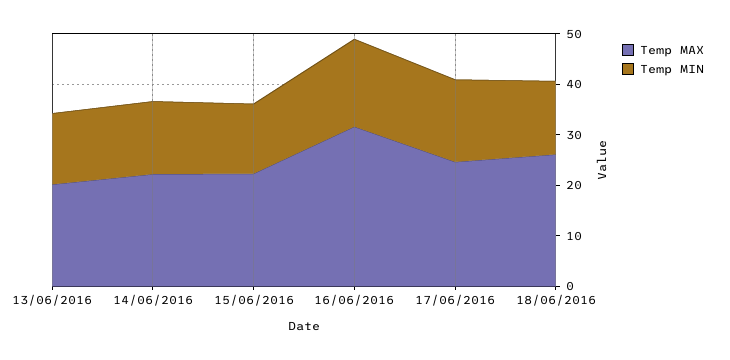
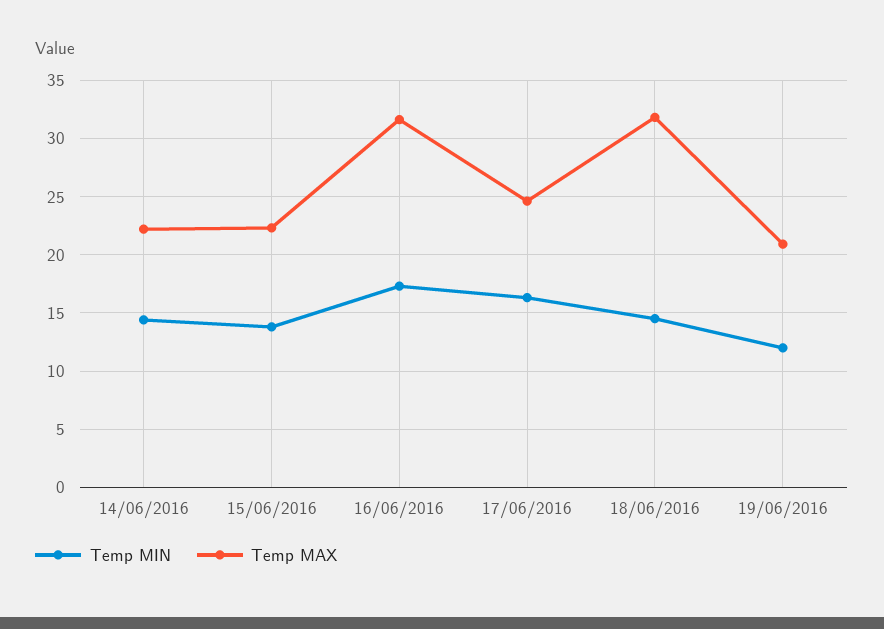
Temp MAX, 13/06/2016: 20 -> none
Temp MIN, 13/06/2016: 14 -> none
Temp MAX, 18/06/2016: 26 -> 32
Temp MIN, 19/06/2016: none -> 12
Temp MAX, 19/06/2016: none -> 21

